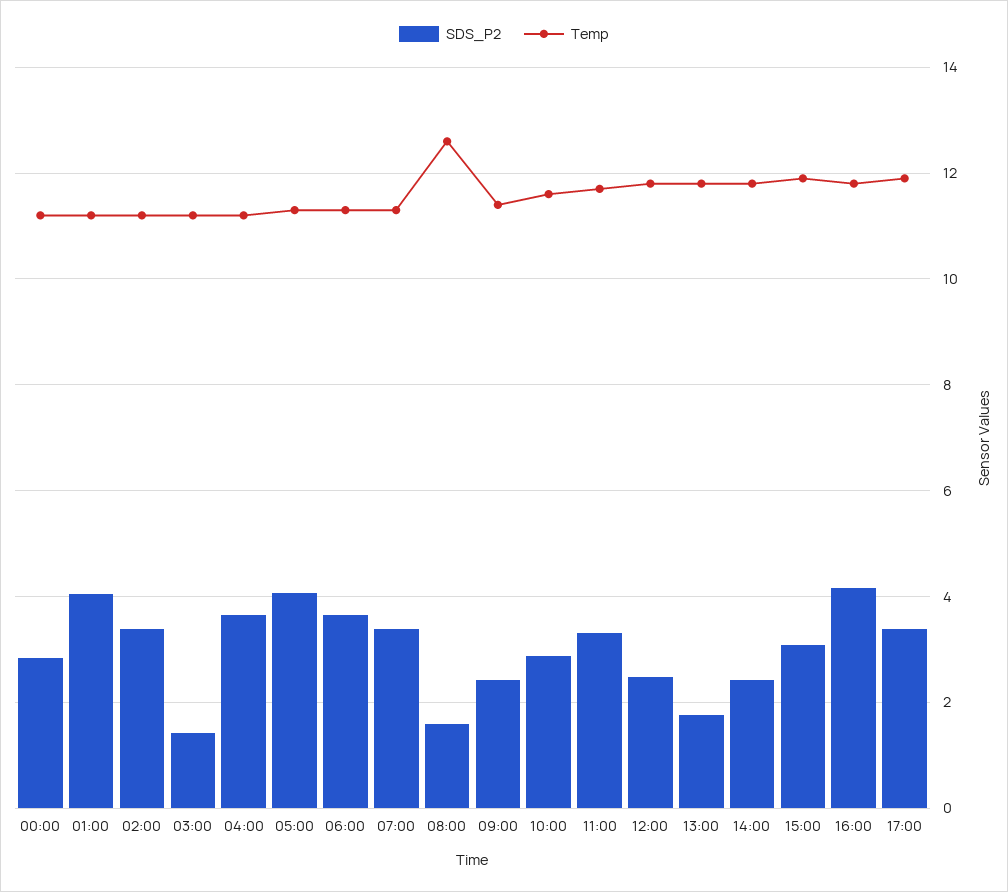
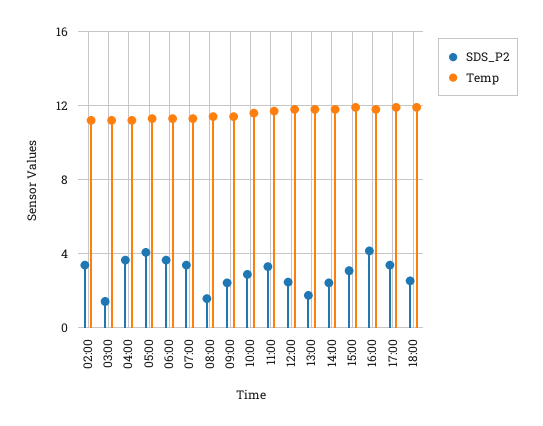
SDS_P2, 00:00: 2.8 -> none
Temp, 00:00: 11.2 -> none
SDS_P2, 01:00: 4 -> none
Temp, 01:00: 11.2 -> none
Temp, 08:00: 12.6 -> 11.5
SDS_P2, 18:00: none -> 2.5
Temp, 18:00: none -> 12

